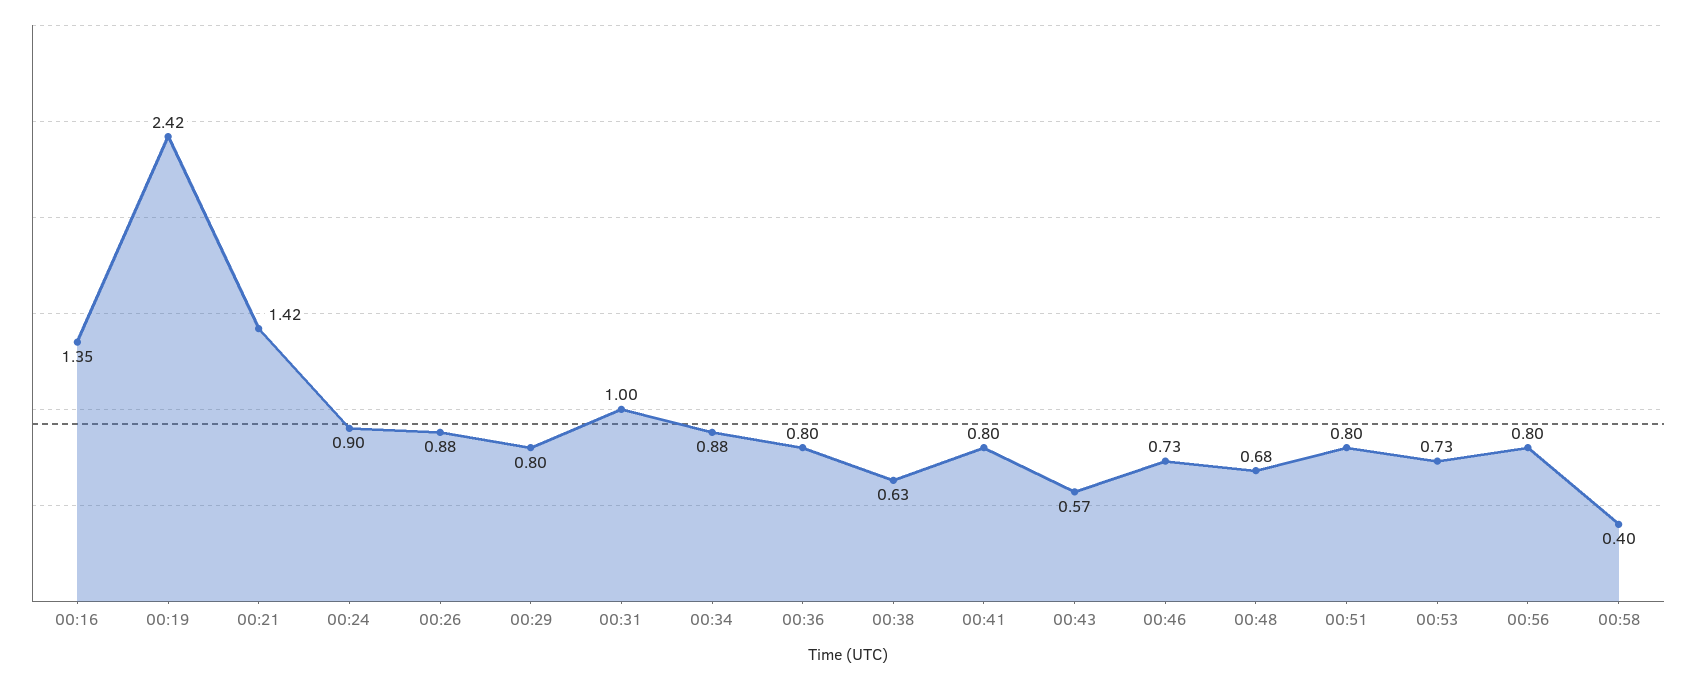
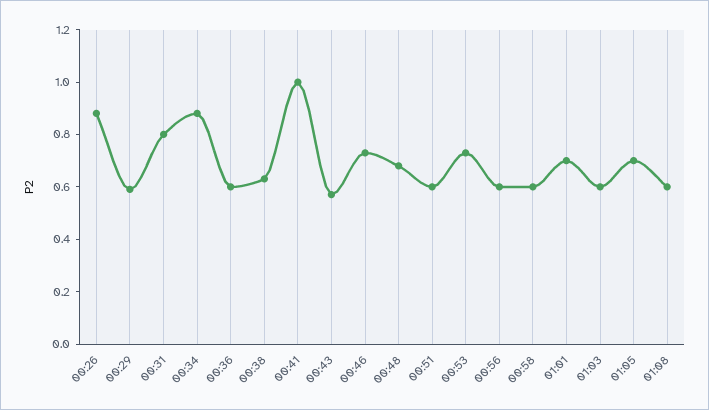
00:16: 1.35 -> none
00:19: 2.42 -> none
00:21: 1.42 -> none
00:24: 0.9 -> none
00:29: 0.8 -> 0.6
00:31: 1 -> 0.8
00:36: 0.8 -> 0.6
00:41: 0.8 -> 1
00:51: 0.8 -> 0.6
00:56: 0.8 -> 0.6
00:58: 0.4 -> 0.6
01:01: none -> 0.7
01:03: none -> 0.6
01:05: none -> 0.7
01:08: none -> 0.6

